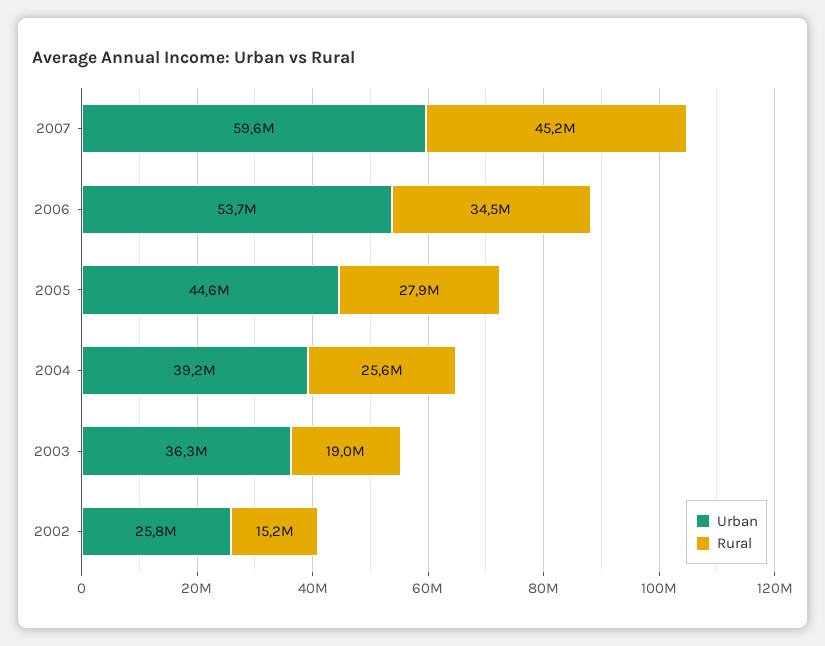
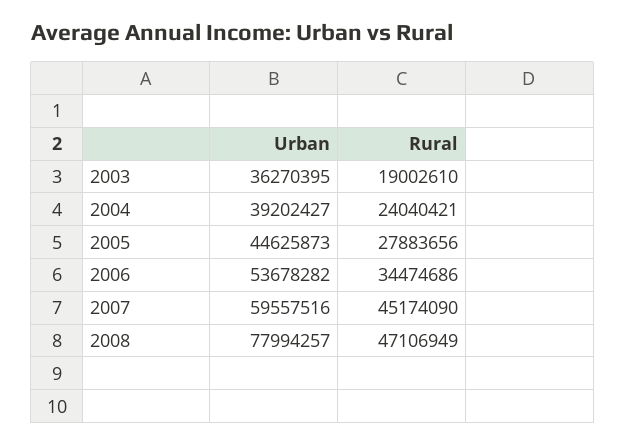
Rural, 2004: 25600000 -> 24040421
Urban, 2002: 25800000 -> none
Rural, 2002: 15200000 -> none
Urban, 2008: none -> 77994257
Rural, 2008: none -> 47106949

